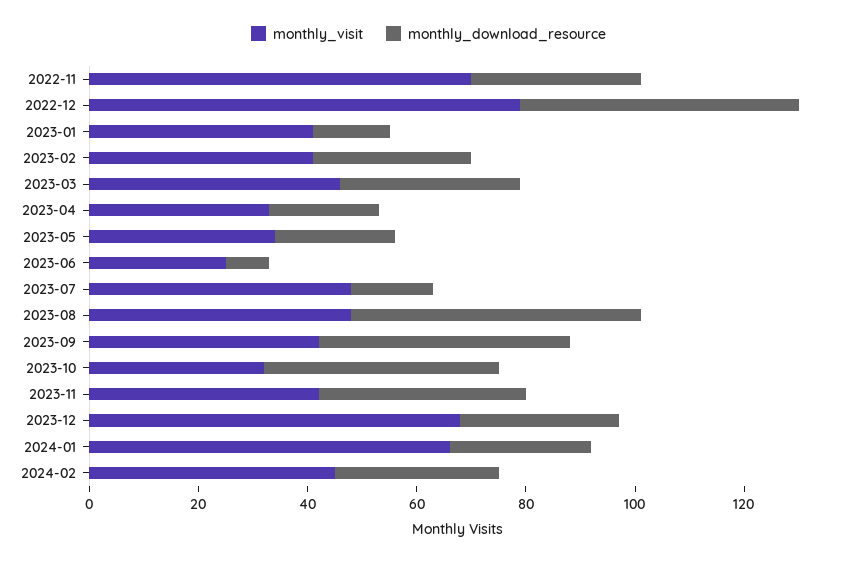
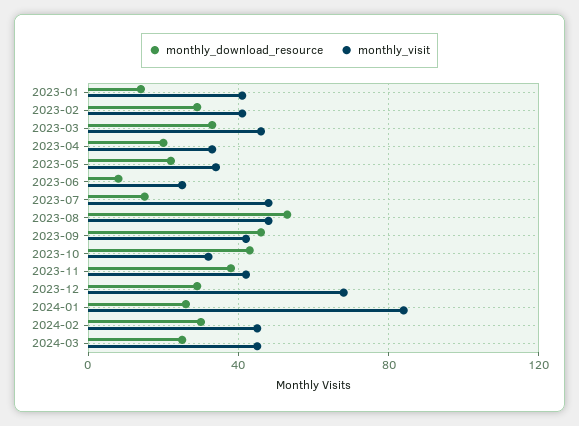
monthly_visit, 2022-11: 70 -> none
monthly_download_resource, 2022-11: 30 -> none
monthly_visit, 2022-12: 80 -> none
monthly_download_resource, 2022-12: 50 -> none
monthly_visit, 2024-01: 65 -> 85
monthly_download_resource, 2024-03: none -> 25
monthly_visit, 2024-03: none -> 45

